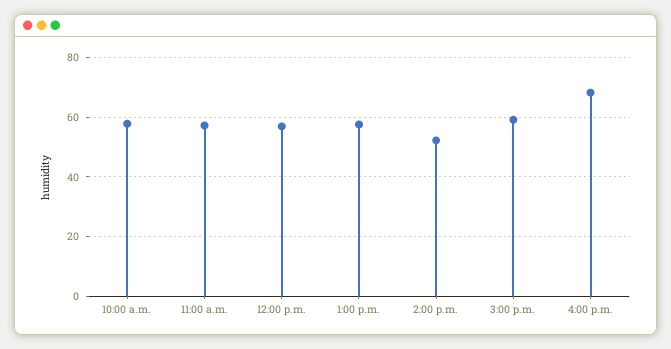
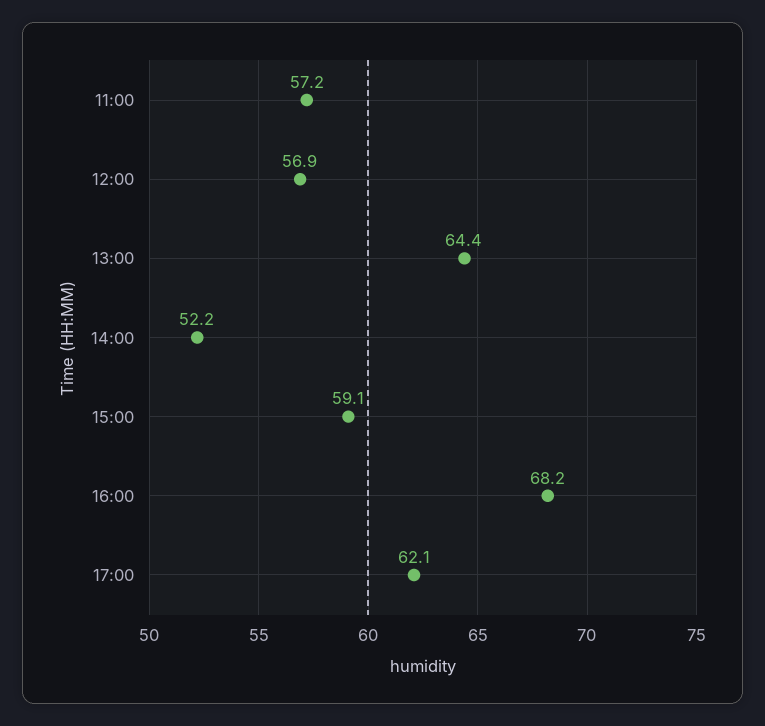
10:00 a.m.: 57.5 -> none
1:00 p.m.: 57.5 -> 64.4
17:00: none -> 62.1

